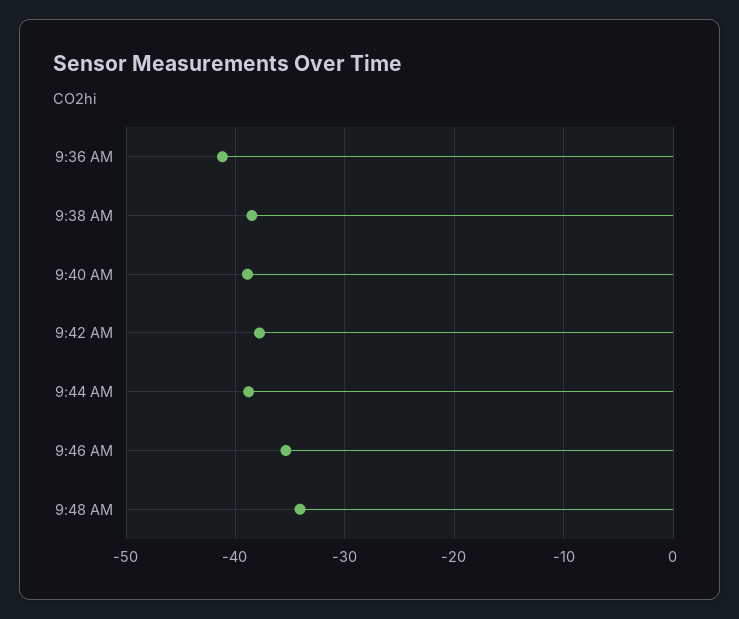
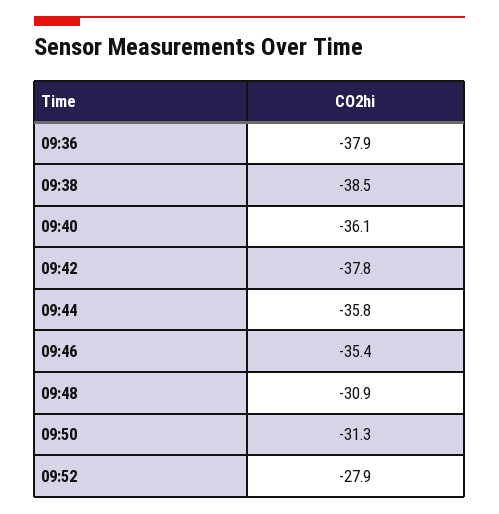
9:36 AM: -41 -> -37.9
9:40 AM: -39 -> -36.1
9:44 AM: -39 -> -35.8
9:48 AM: -34 -> -30.9
09:50: none -> -31.3
09:52: none -> -27.9

